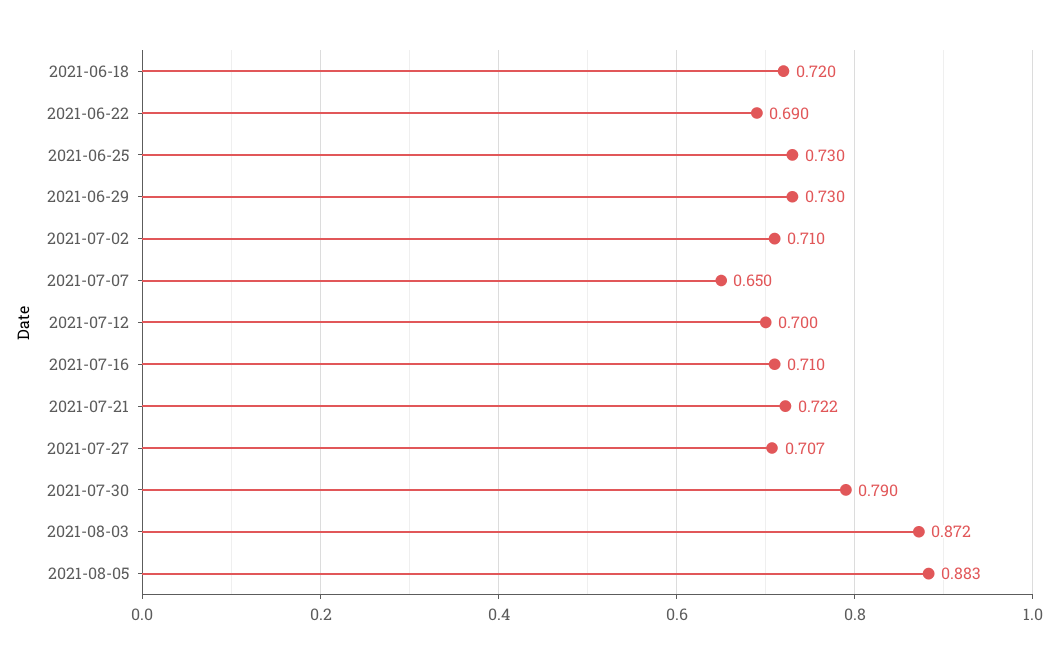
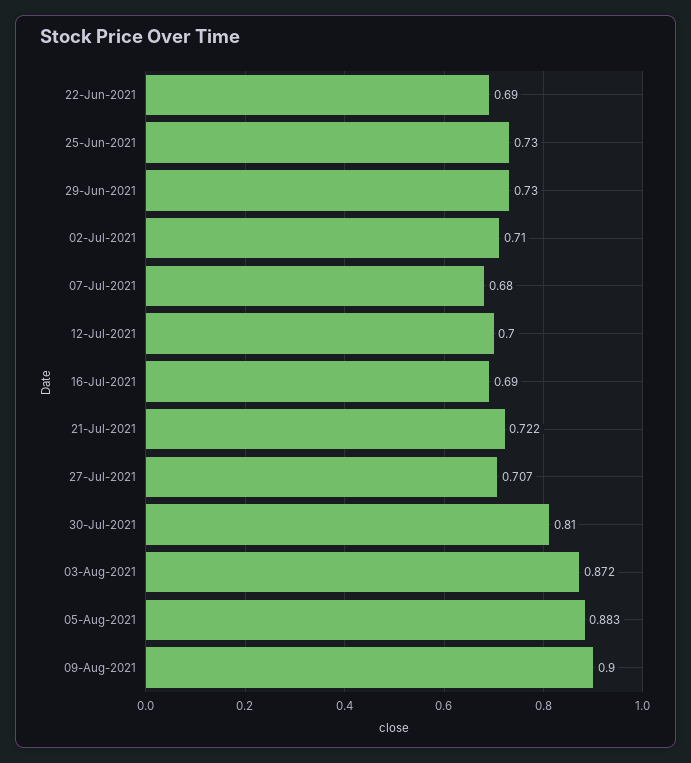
2021-06-18: 0.72 -> none
2021-07-07: 0.65 -> 0.68
2021-07-16: 0.71 -> 0.69
2021-07-30: 0.79 -> 0.81
09-Aug-2021: none -> 0.9

